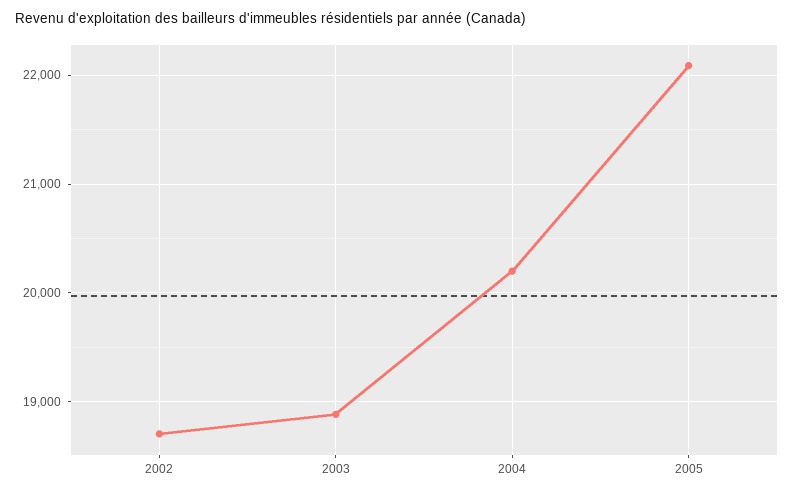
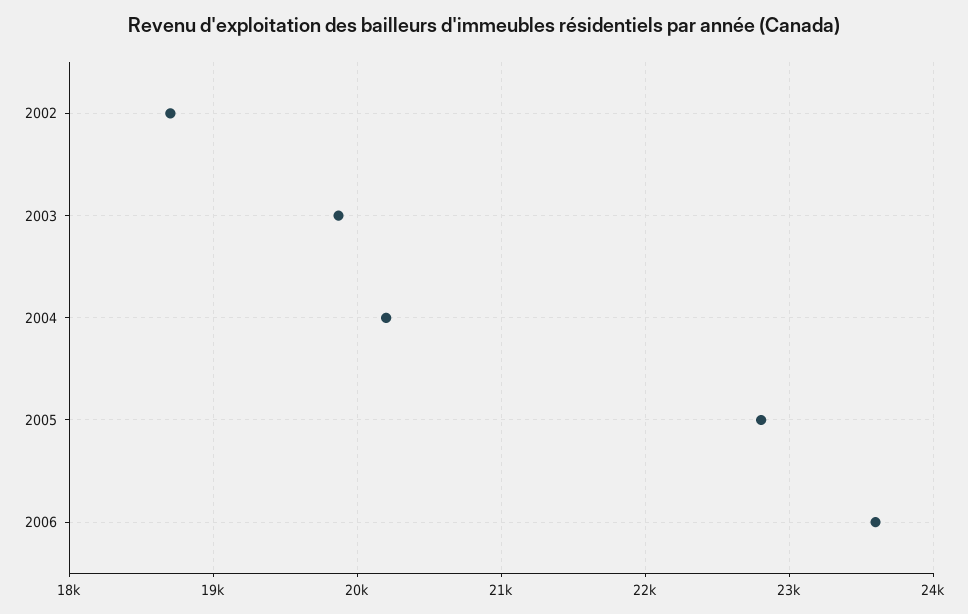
2003: 18900 -> 19900
2005: 22100 -> 22800
2006: none -> 23600

